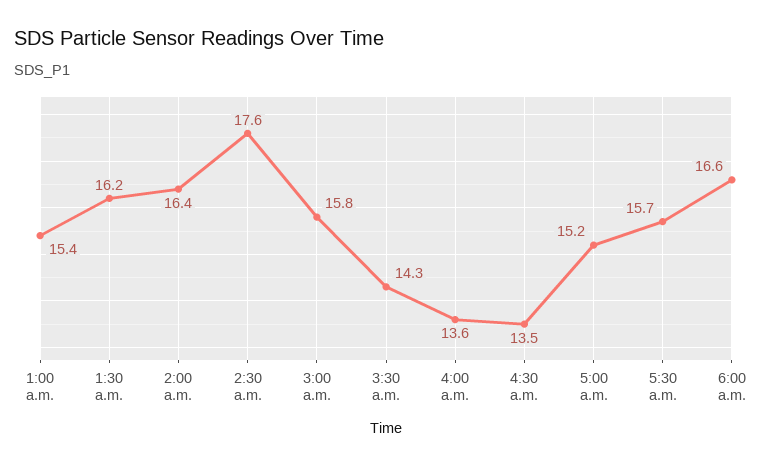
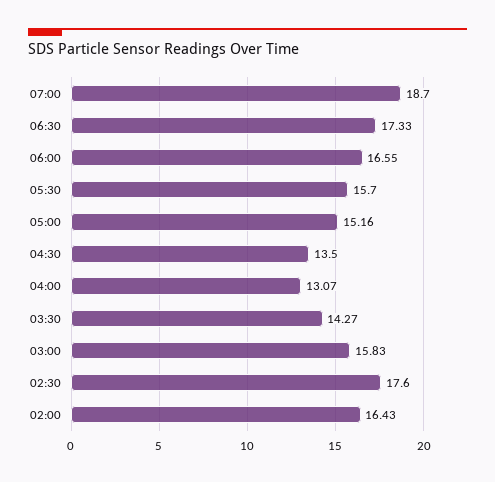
1:00 a.m.: 15.4 -> none
1:30 a.m.: 16.2 -> none
4:00 a.m.: 13.6 -> 13.07
07:00: none -> 18.7
06:30: none -> 17.33

